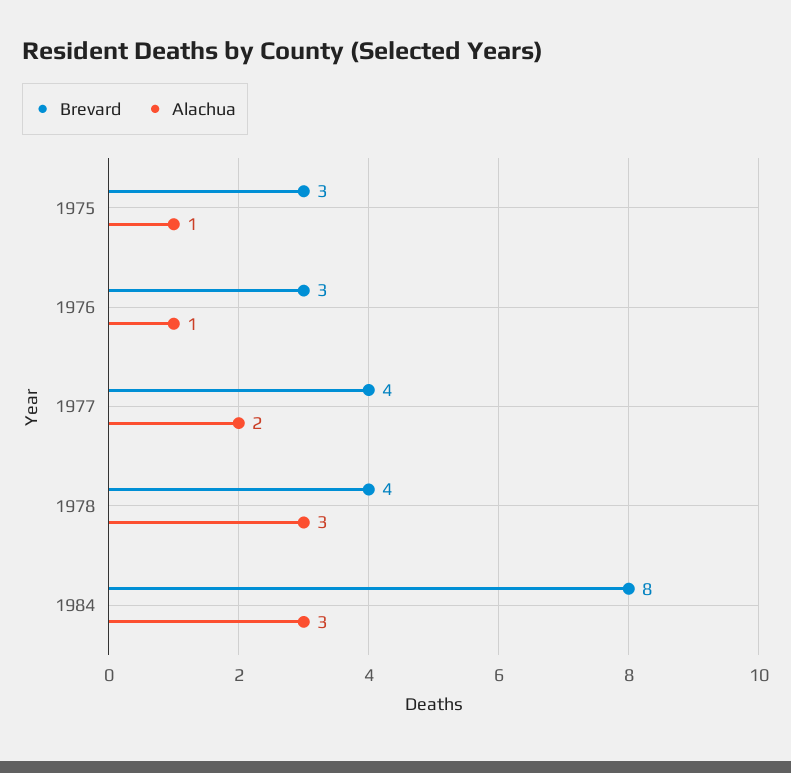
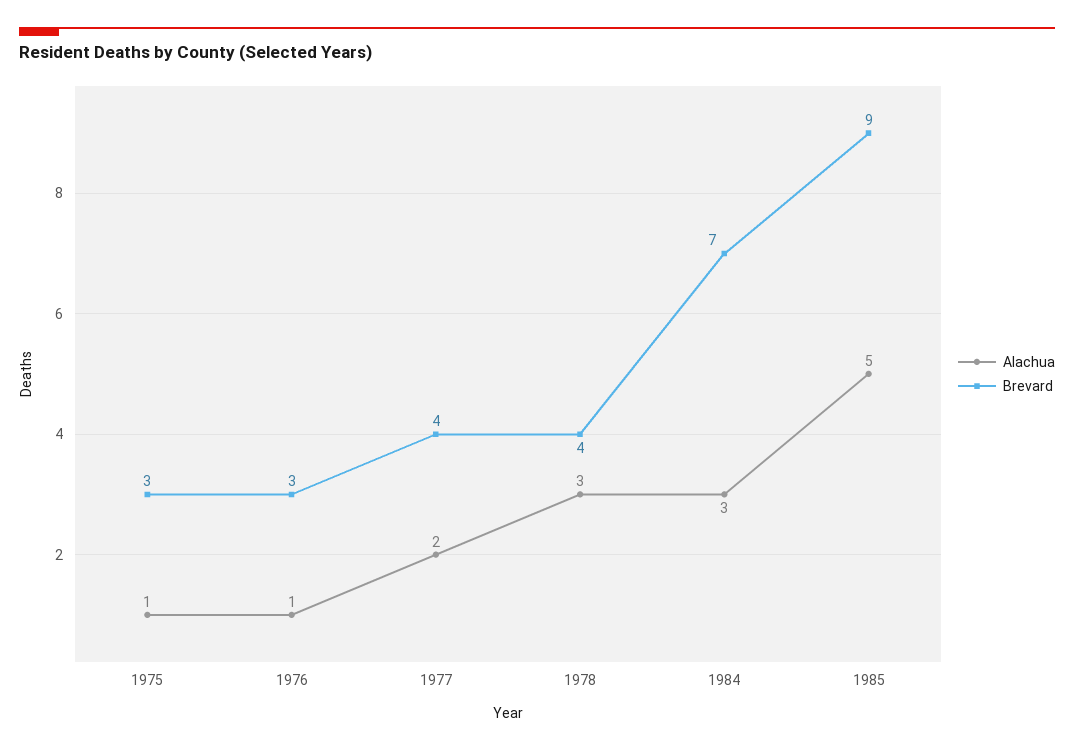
Brevard, 1984: 8 -> 7
Alachua, 1985: none -> 5
Brevard, 1985: none -> 9

